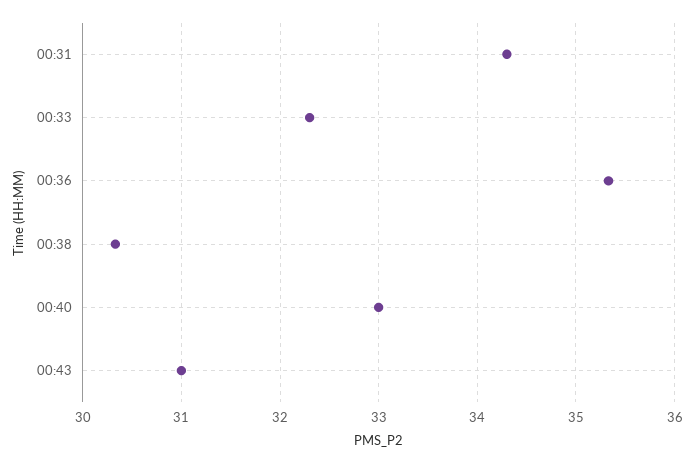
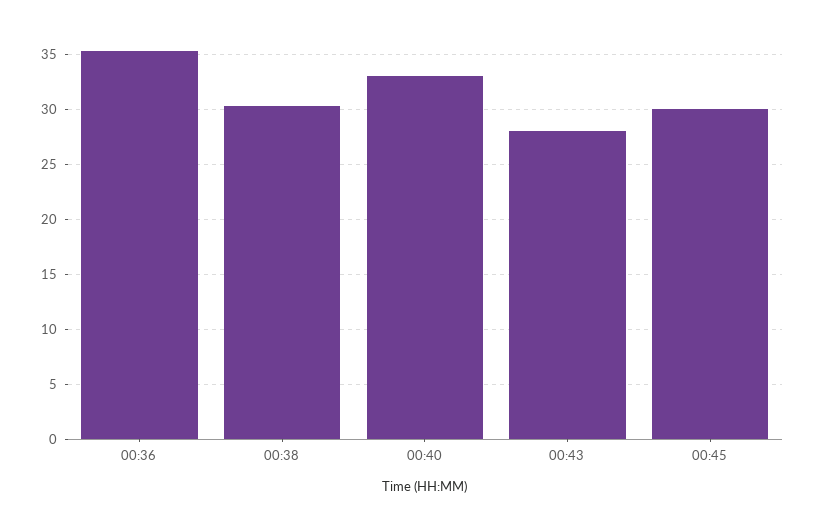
00:31: 34.3 -> none
00:33: 32.3 -> none
00:43: 31 -> 28
00:45: none -> 30

